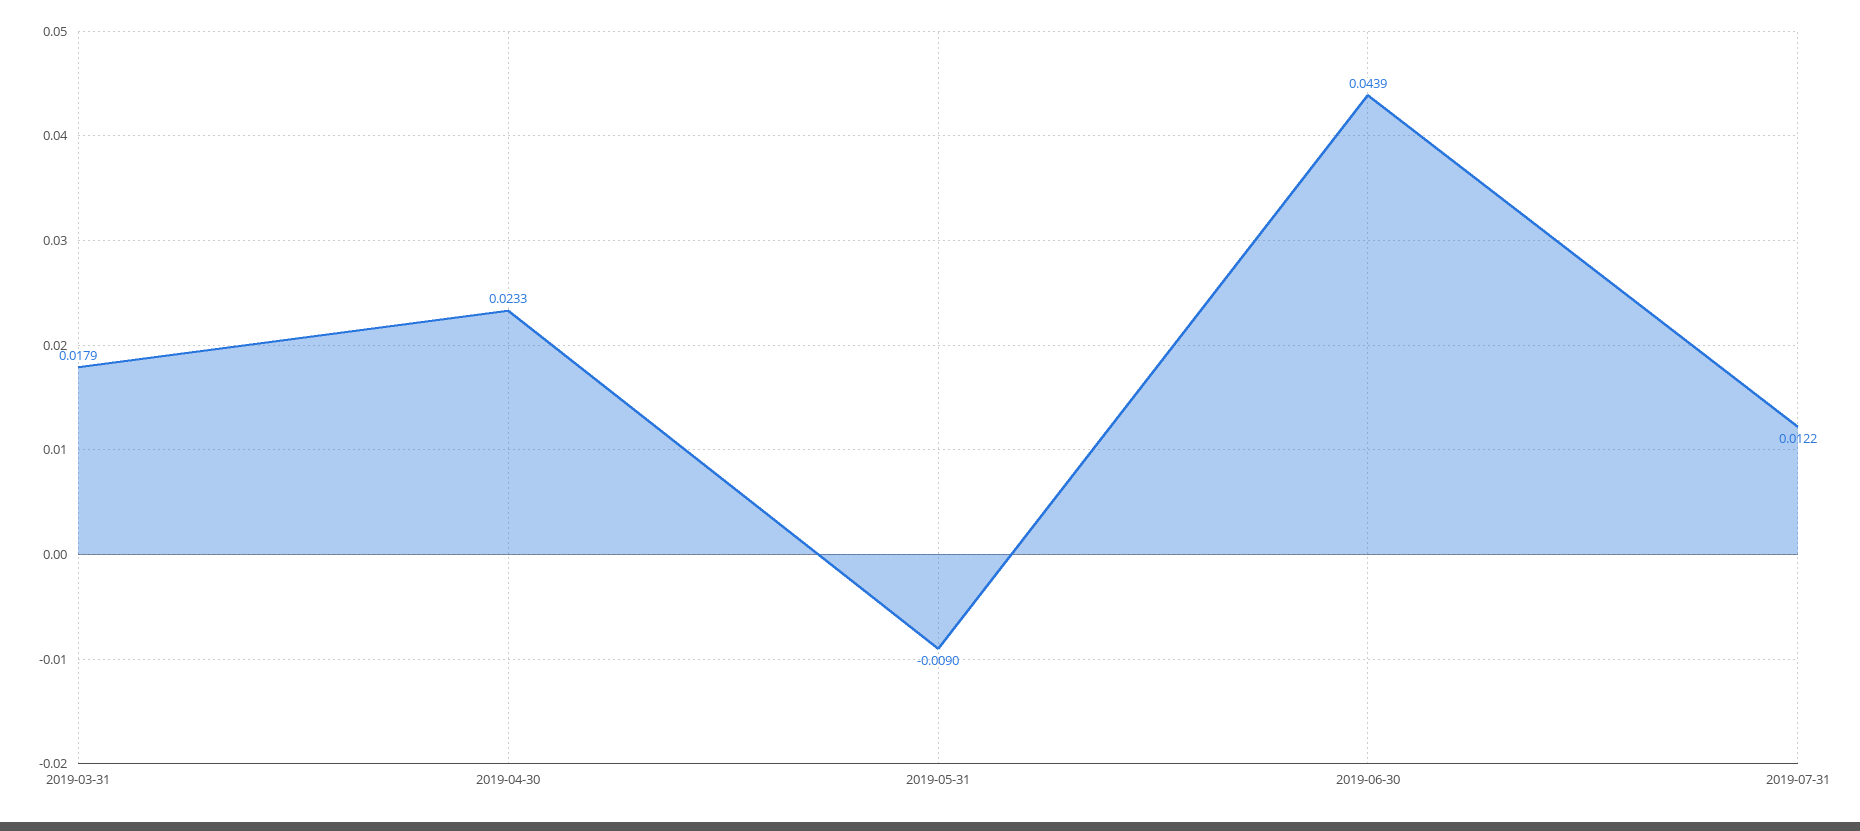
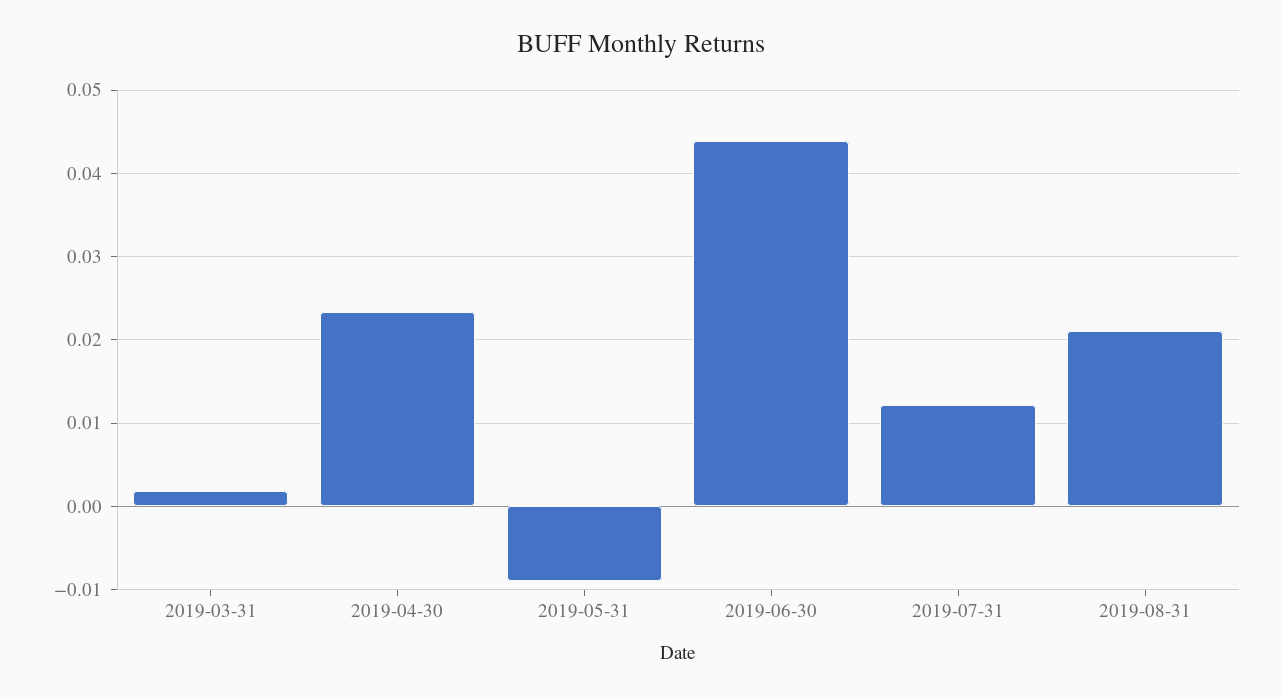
2019-03-31: 0.0179 -> 0.002
2019-08-31: none -> 0.021

